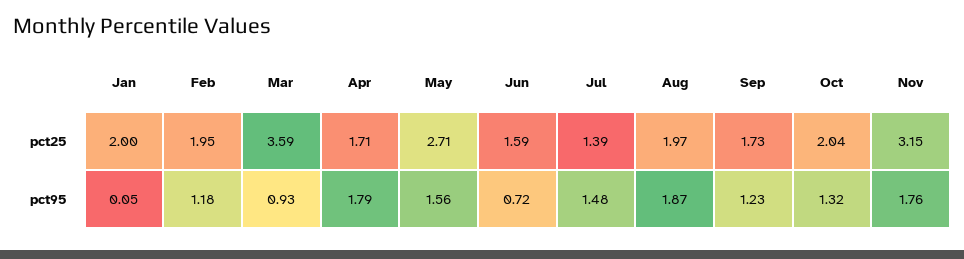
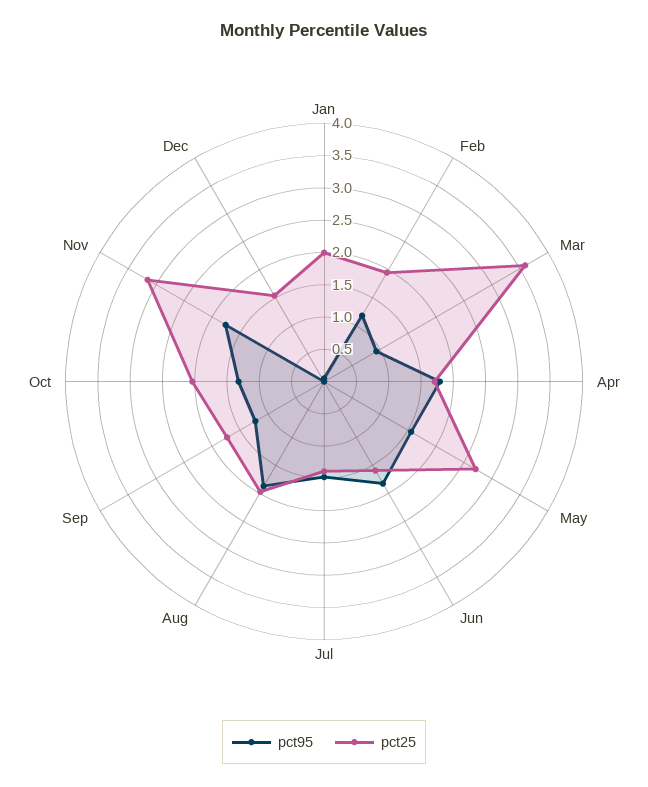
pct95, Jun: 0.72 -> 1.75
pct95, Dec: none -> 0
pct25, Dec: none -> 1.5

